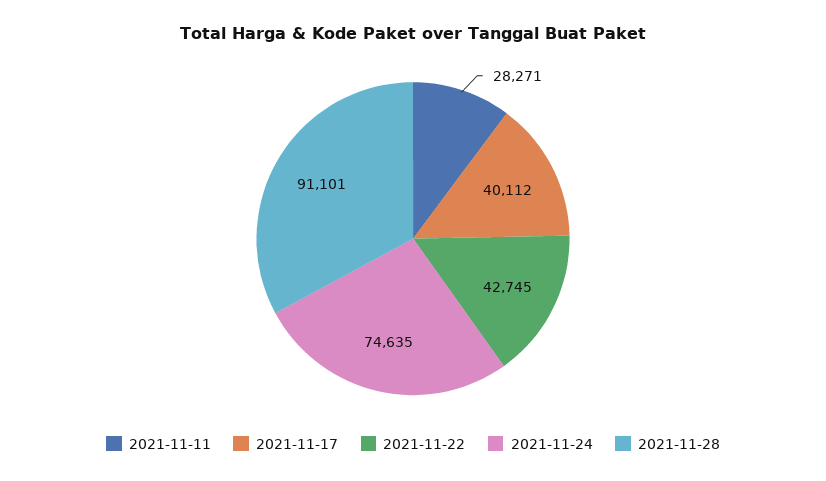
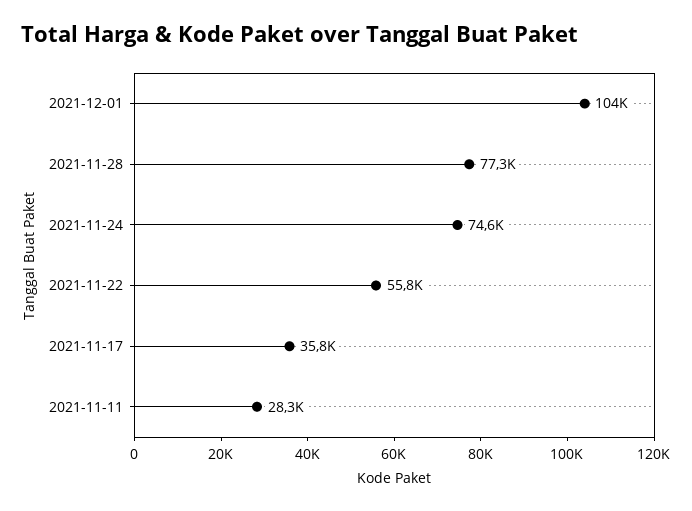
2021-11-17: 40112 -> 35800
2021-11-22: 42745 -> 55800
2021-11-28: 91101 -> 77300
2021-12-01: none -> 104000

